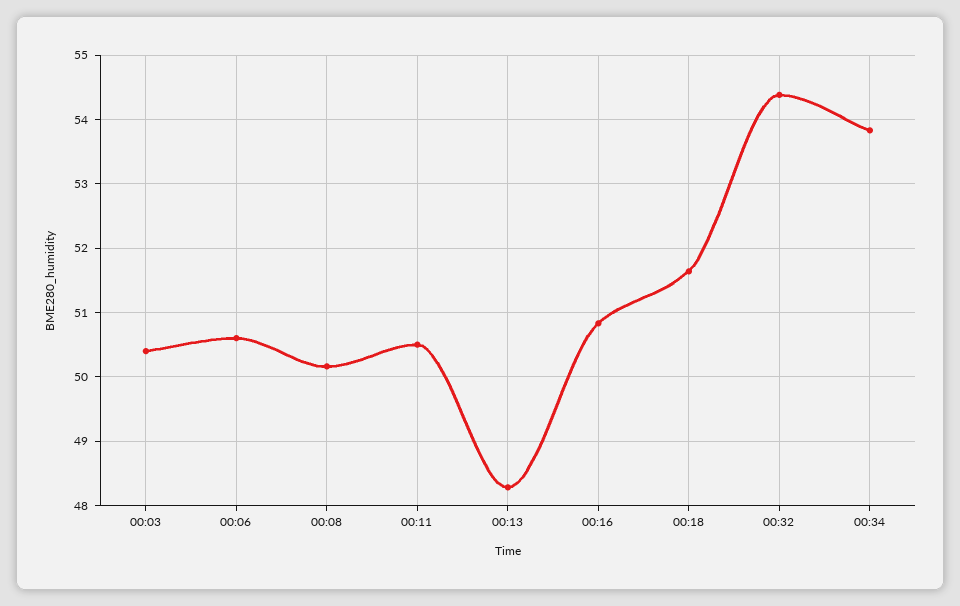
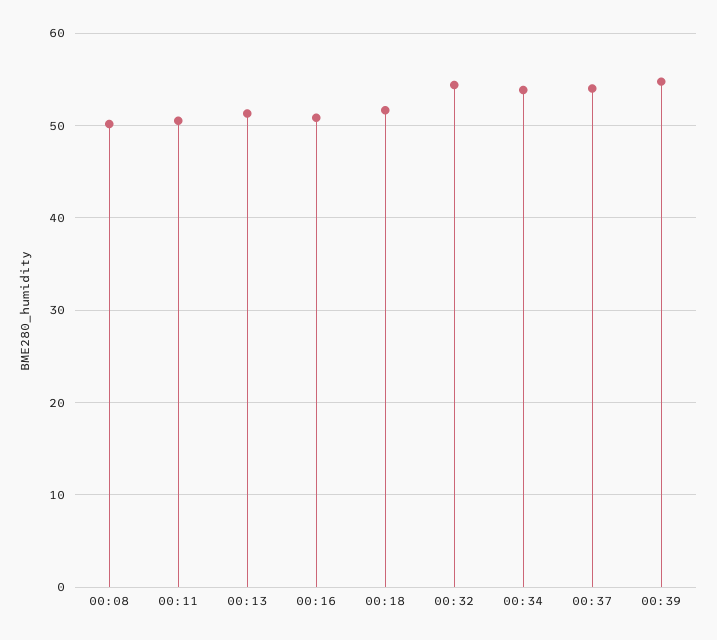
00:03: 50.4 -> none
00:06: 50.6 -> none
00:13: 48.3 -> 51
00:37: none -> 54
00:39: none -> 55

